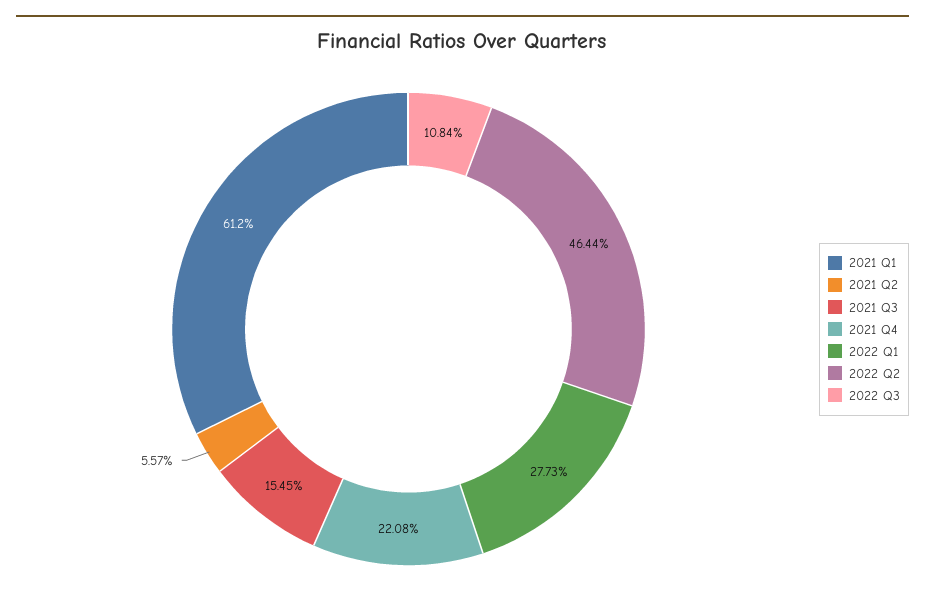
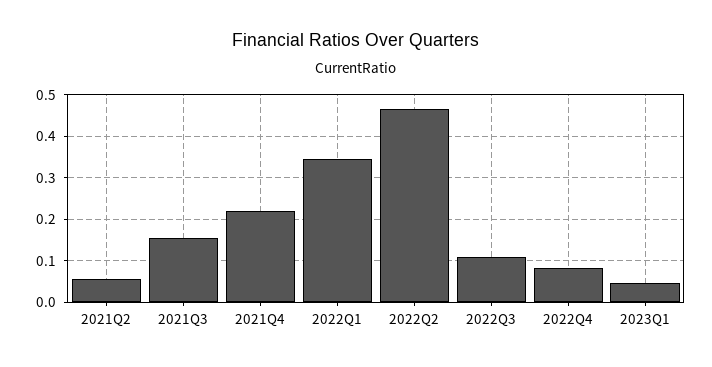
2021 Q1: 0.612 -> none
2022 Q1: 0.2773 -> 0.34
2022Q4: none -> 0.08
2023Q1: none -> 0.04

